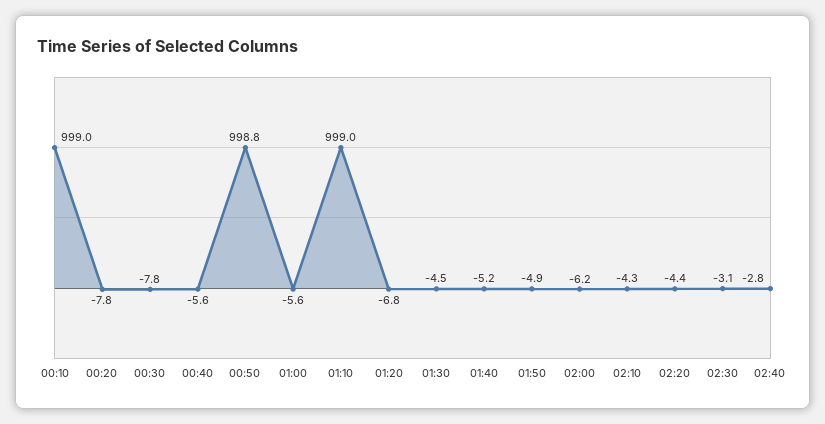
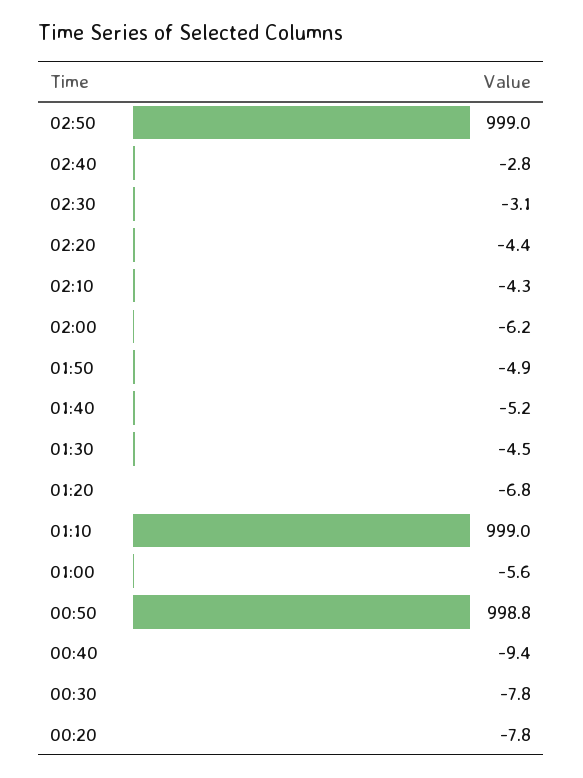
00:10: 999 -> none
00:40: -5.6 -> -9.4
02:50: none -> 999

